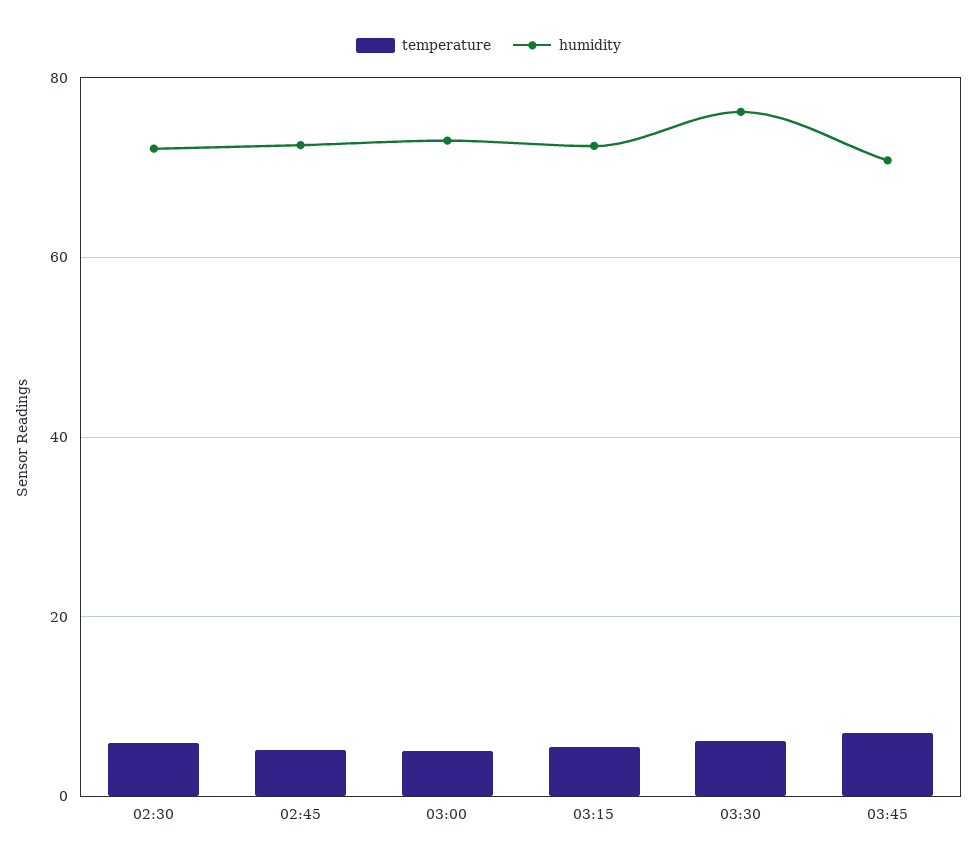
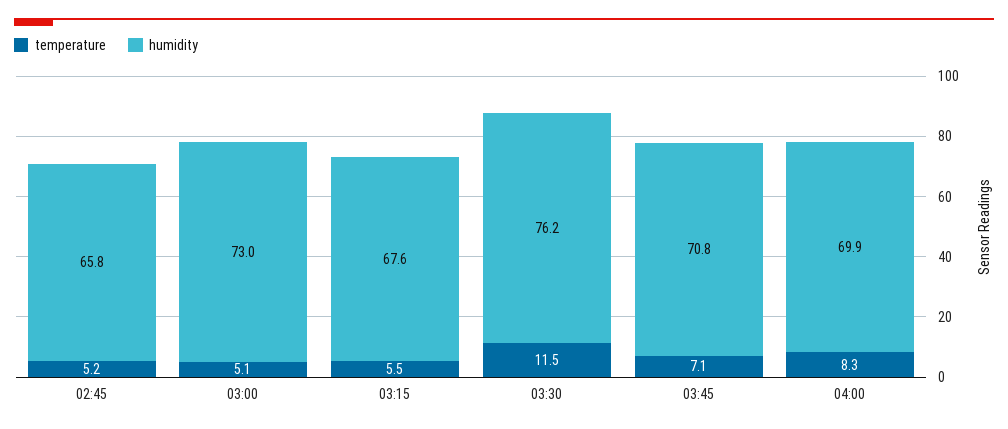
temperature, 02:30: 6 -> none
humidity, 02:30: 72 -> none
humidity, 02:45: 72 -> 65.8
humidity, 03:15: 72 -> 67.6
temperature, 03:30: 6 -> 11.5
temperature, 04:00: none -> 8.3
humidity, 04:00: none -> 69.9

